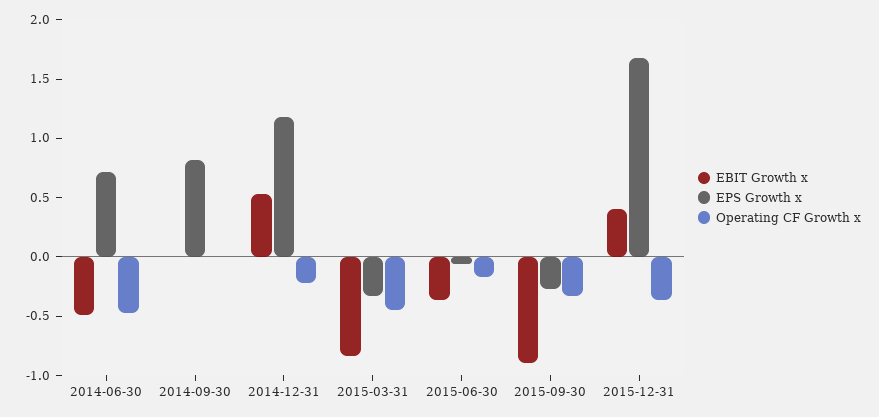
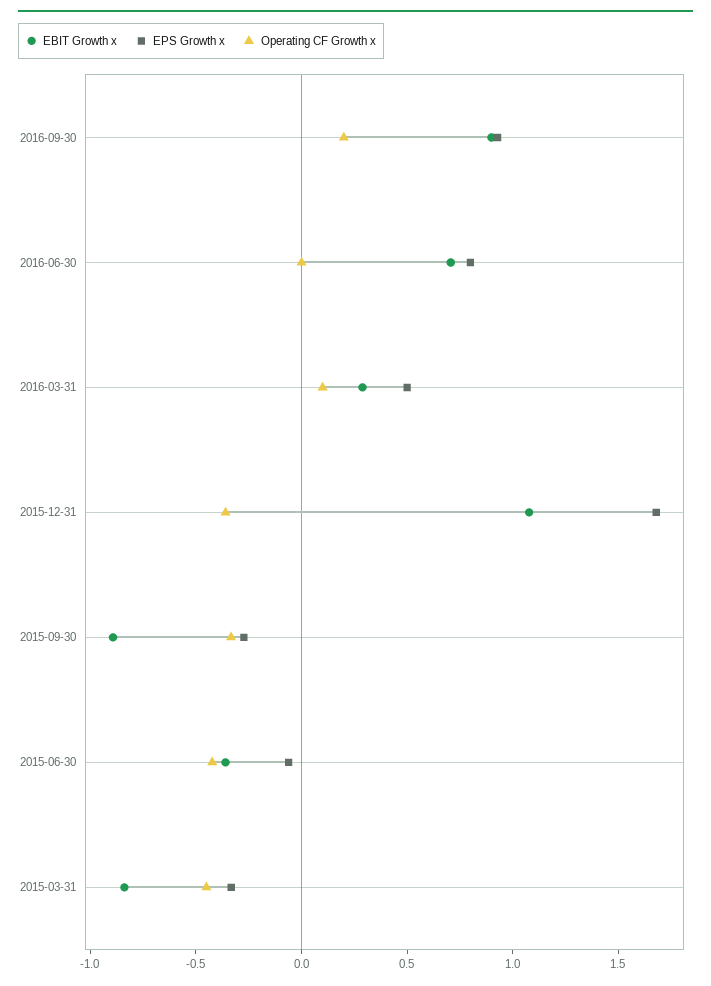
EBIT Growth x, 2014-06-30: -0.5 -> none
EPS Growth x, 2014-06-30: 0.7 -> none
Operating CF Growth x, 2014-06-30: -0.5 -> none
EBIT Growth x, 2014-09-30: 0 -> none
EPS Growth x, 2014-09-30: 0.8 -> none
Operating CF Growth x, 2014-09-30: 0 -> none
EBIT Growth x, 2014-12-31: 0.5 -> none
EPS Growth x, 2014-12-31: 1.2 -> none
Operating CF Growth x, 2014-12-31: -0.2 -> none
Operating CF Growth x, 2015-06-30: -0.2 -> -0.4
EBIT Growth x, 2015-12-31: 0.4 -> 1.1
EBIT Growth x, 2016-09-30: none -> 0.9
EPS Growth x, 2016-09-30: none -> 0.9
Operating CF Growth x, 2016-09-30: none -> 0.2
EBIT Growth x, 2016-06-30: none -> 0.7
EPS Growth x, 2016-06-30: none -> 0.8
Operating CF Growth x, 2016-06-30: none -> 0
EBIT Growth x, 2016-03-31: none -> 0.3
EPS Growth x, 2016-03-31: none -> 0.5
Operating CF Growth x, 2016-03-31: none -> 0.1

